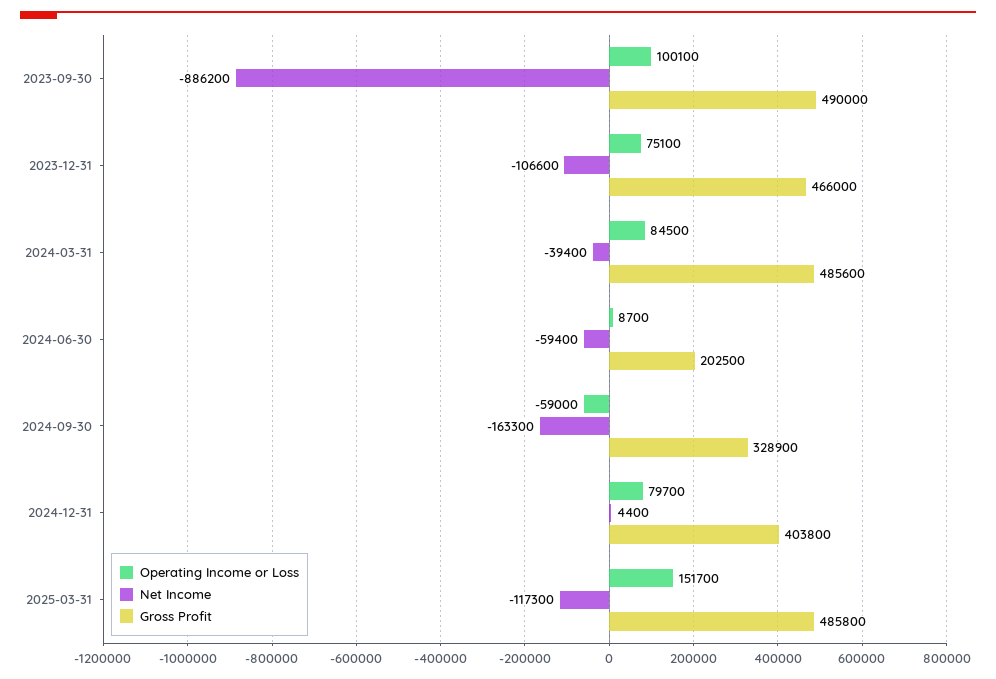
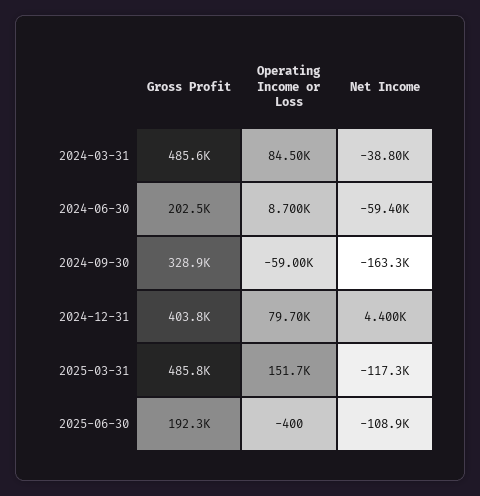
Operating Income or Loss, 2023-09-30: 100100 -> none
Net Income, 2023-09-30: -886200 -> none
Gross Profit, 2023-09-30: 490000 -> none
Operating Income or Loss, 2023-12-31: 75100 -> none
Net Income, 2023-12-31: -106600 -> none
Gross Profit, 2023-12-31: 466000 -> none
Net Income, 2024-03-31: -39400 -> -38800
Gross Profit, 2025-06-30: none -> 192300
Operating Income or Loss, 2025-06-30: none -> -400
Net Income, 2025-06-30: none -> -108900

